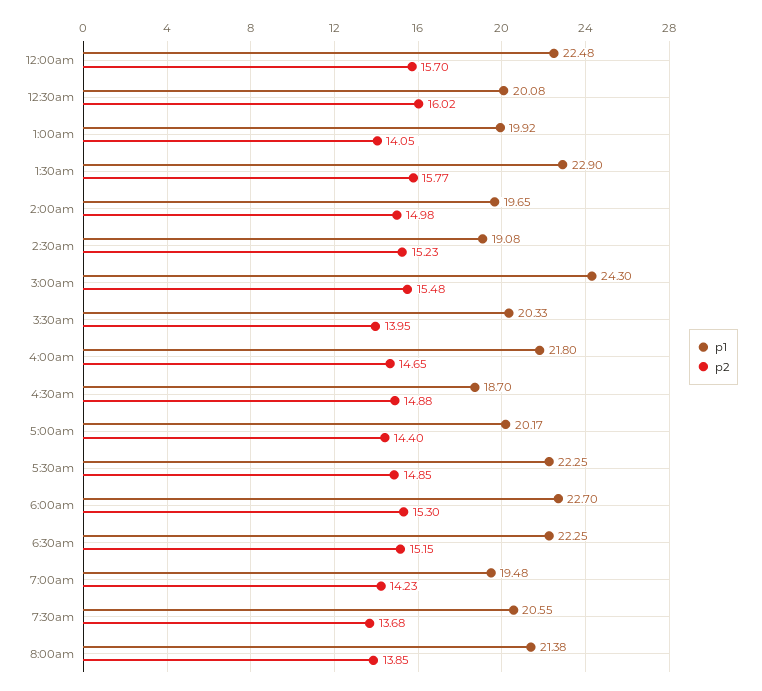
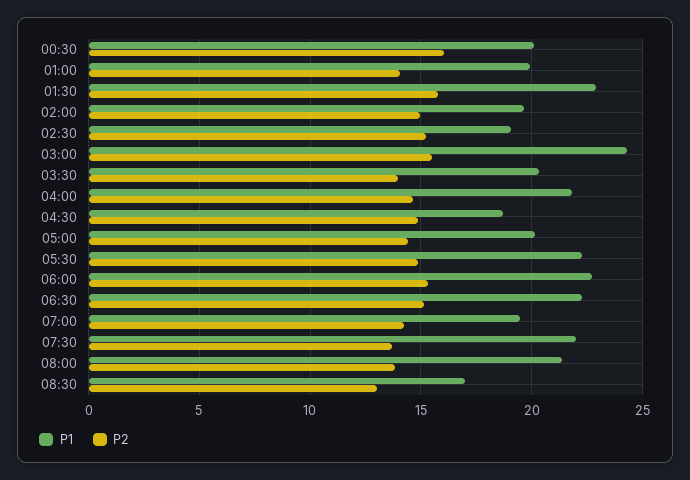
p1, 12:00am: 22.48 -> none
p2, 12:00am: 15.7 -> none
p1, 7:30am: 20.55 -> 22
p1, 08:30: none -> 17
p2, 08:30: none -> 13

